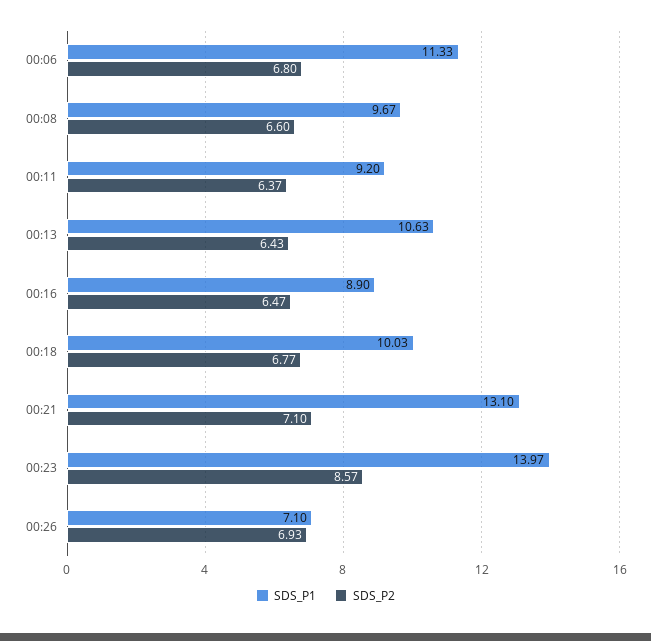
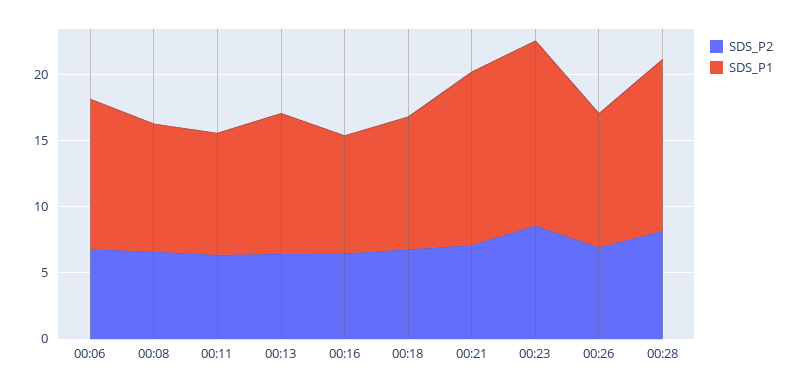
SDS_P1, 00:26: 7.1 -> 10
SDS_P2, 00:28: none -> 8
SDS_P1, 00:28: none -> 13

